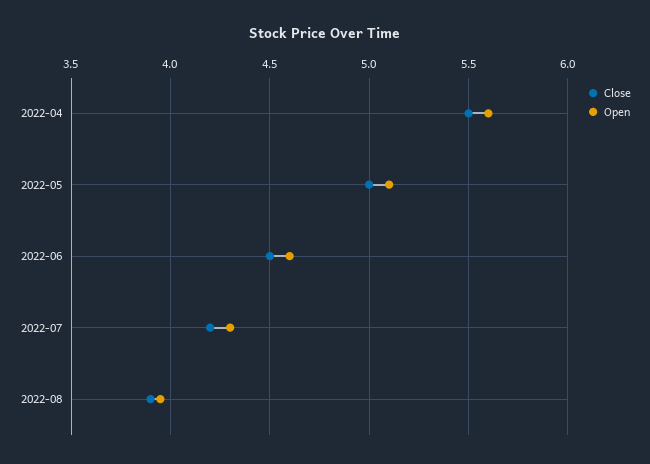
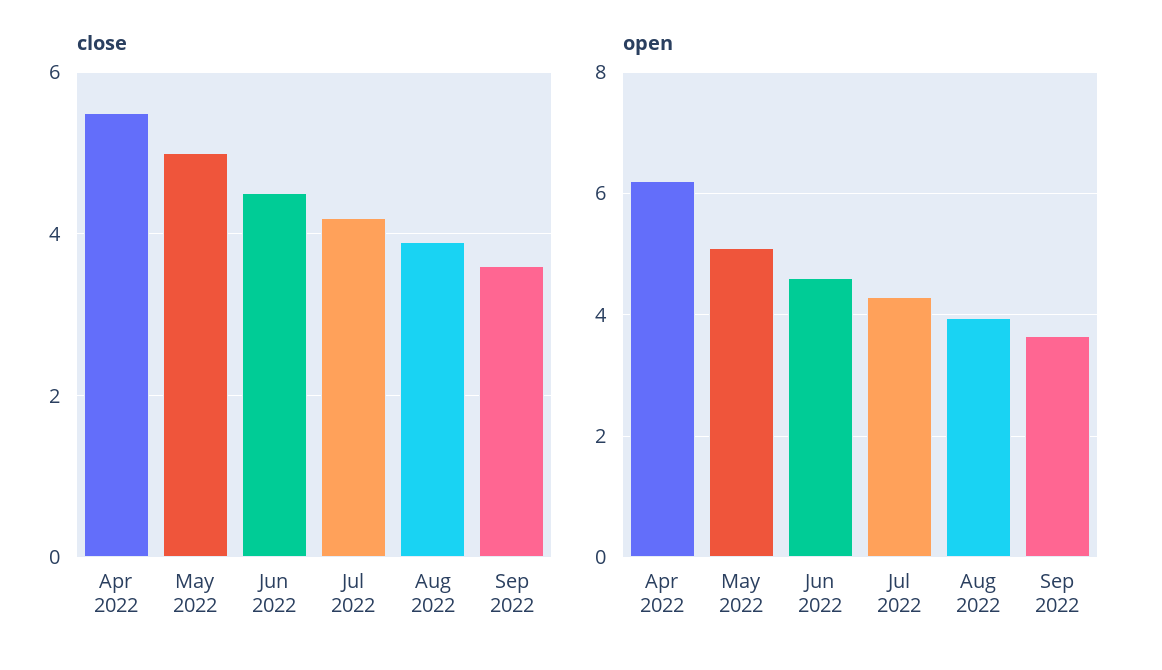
Open, 2022-04: 5.6 -> 6.2
Close, Sep 2022: none -> 3.5
Open, Sep 2022: none -> 3.6

